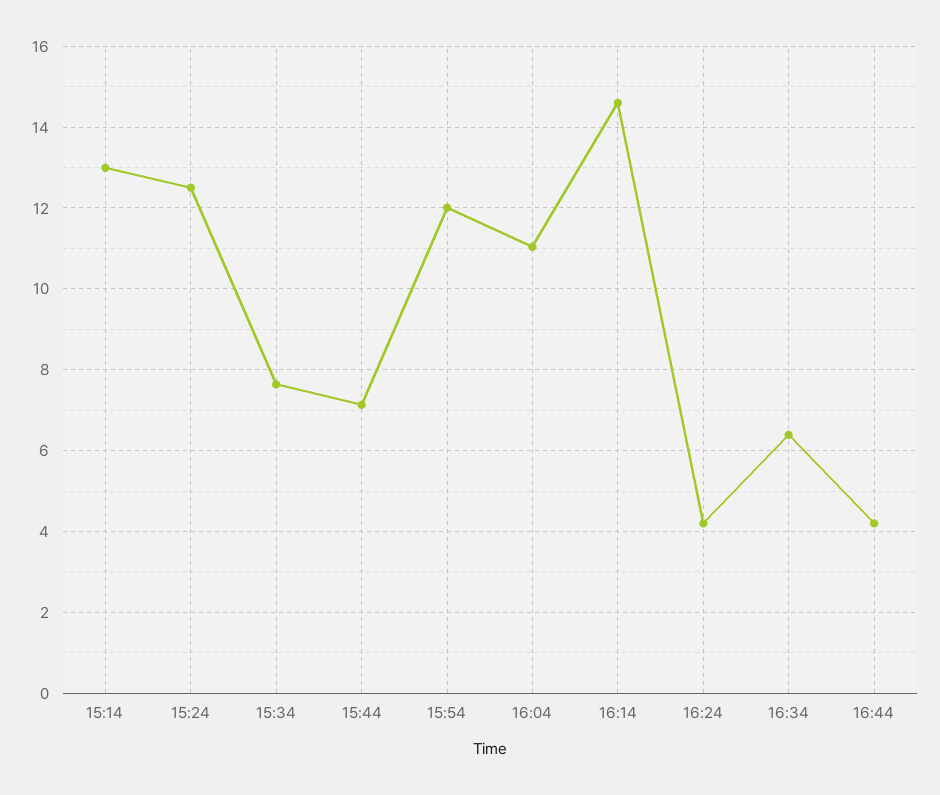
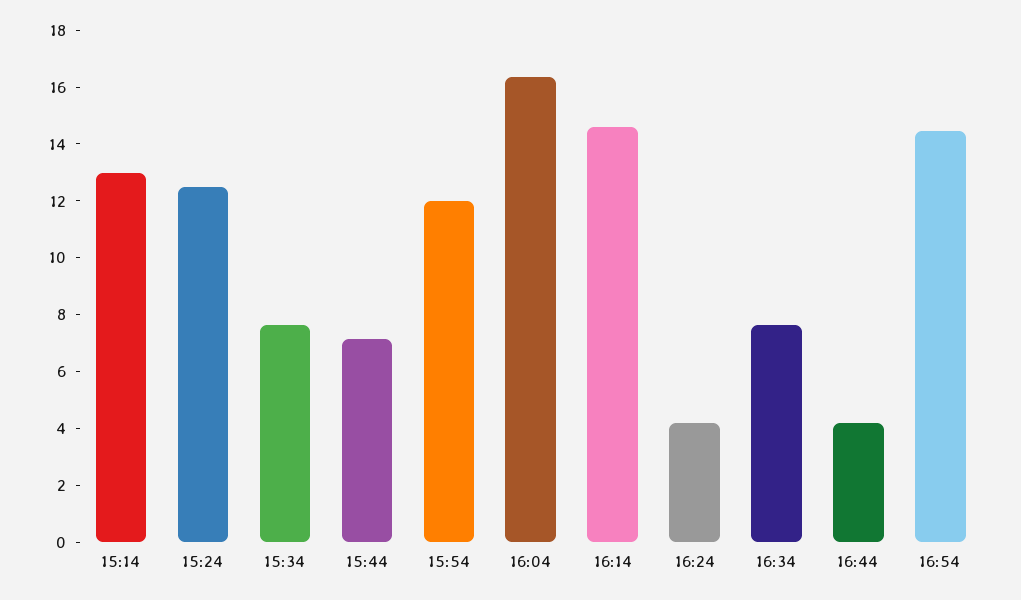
16:04: 11 -> 16.5
16:34: 6.4 -> 7.5
16:54: none -> 14.5

